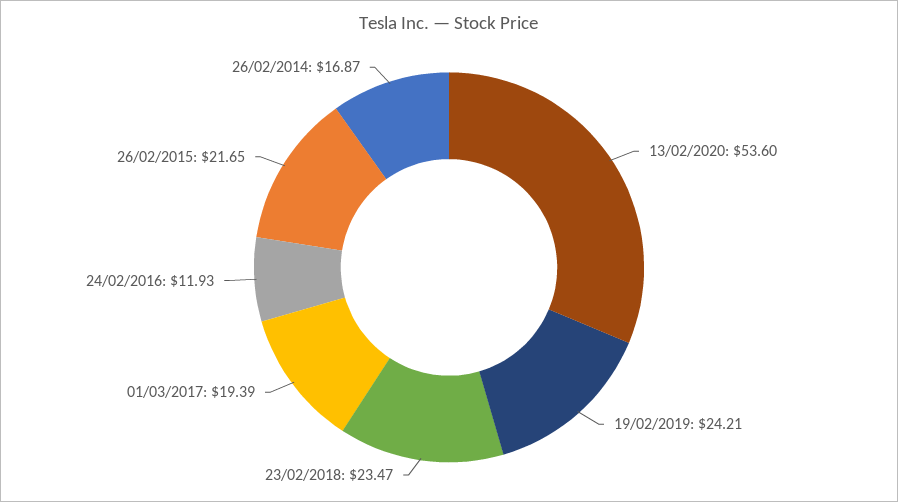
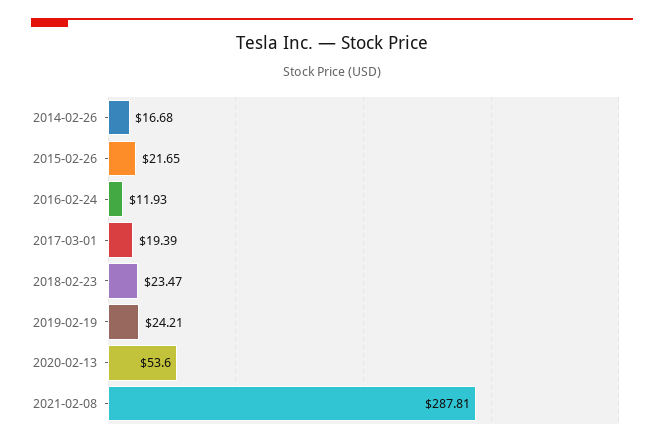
26/02/2014: 16.87 -> 16.68
2021-02-08: none -> 287.81

